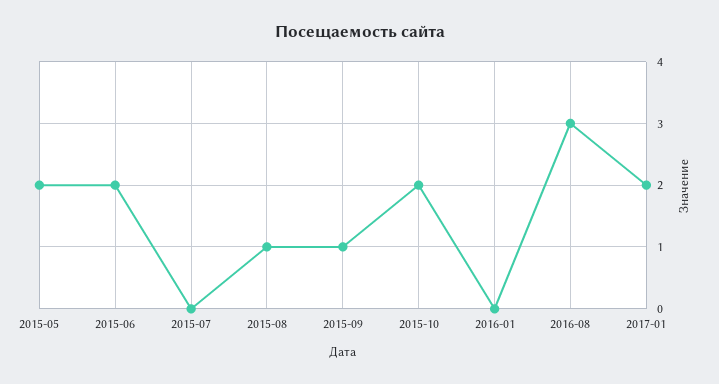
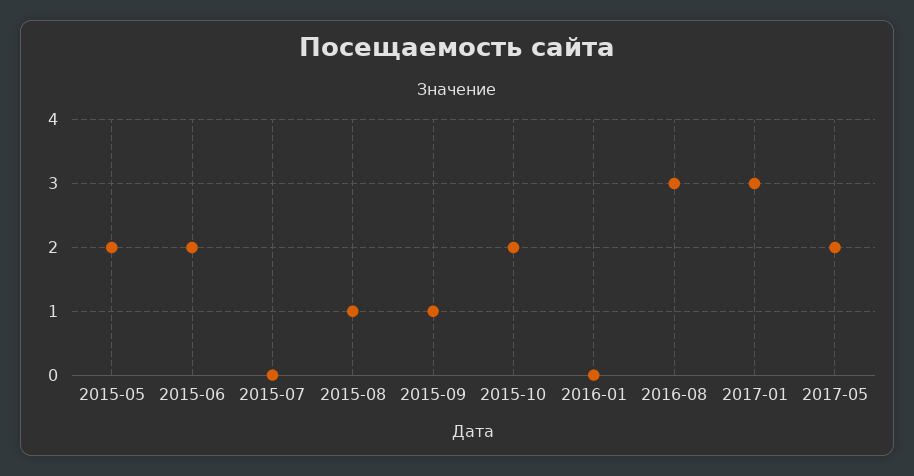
2017-01: 2 -> 3
2017-05: none -> 2

